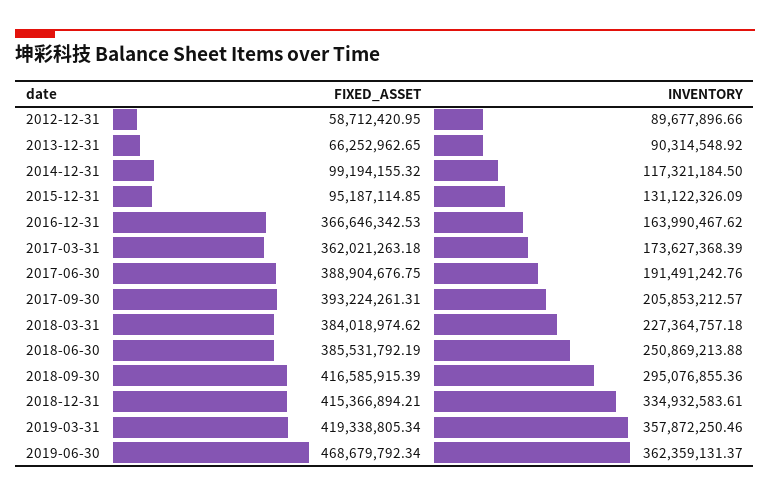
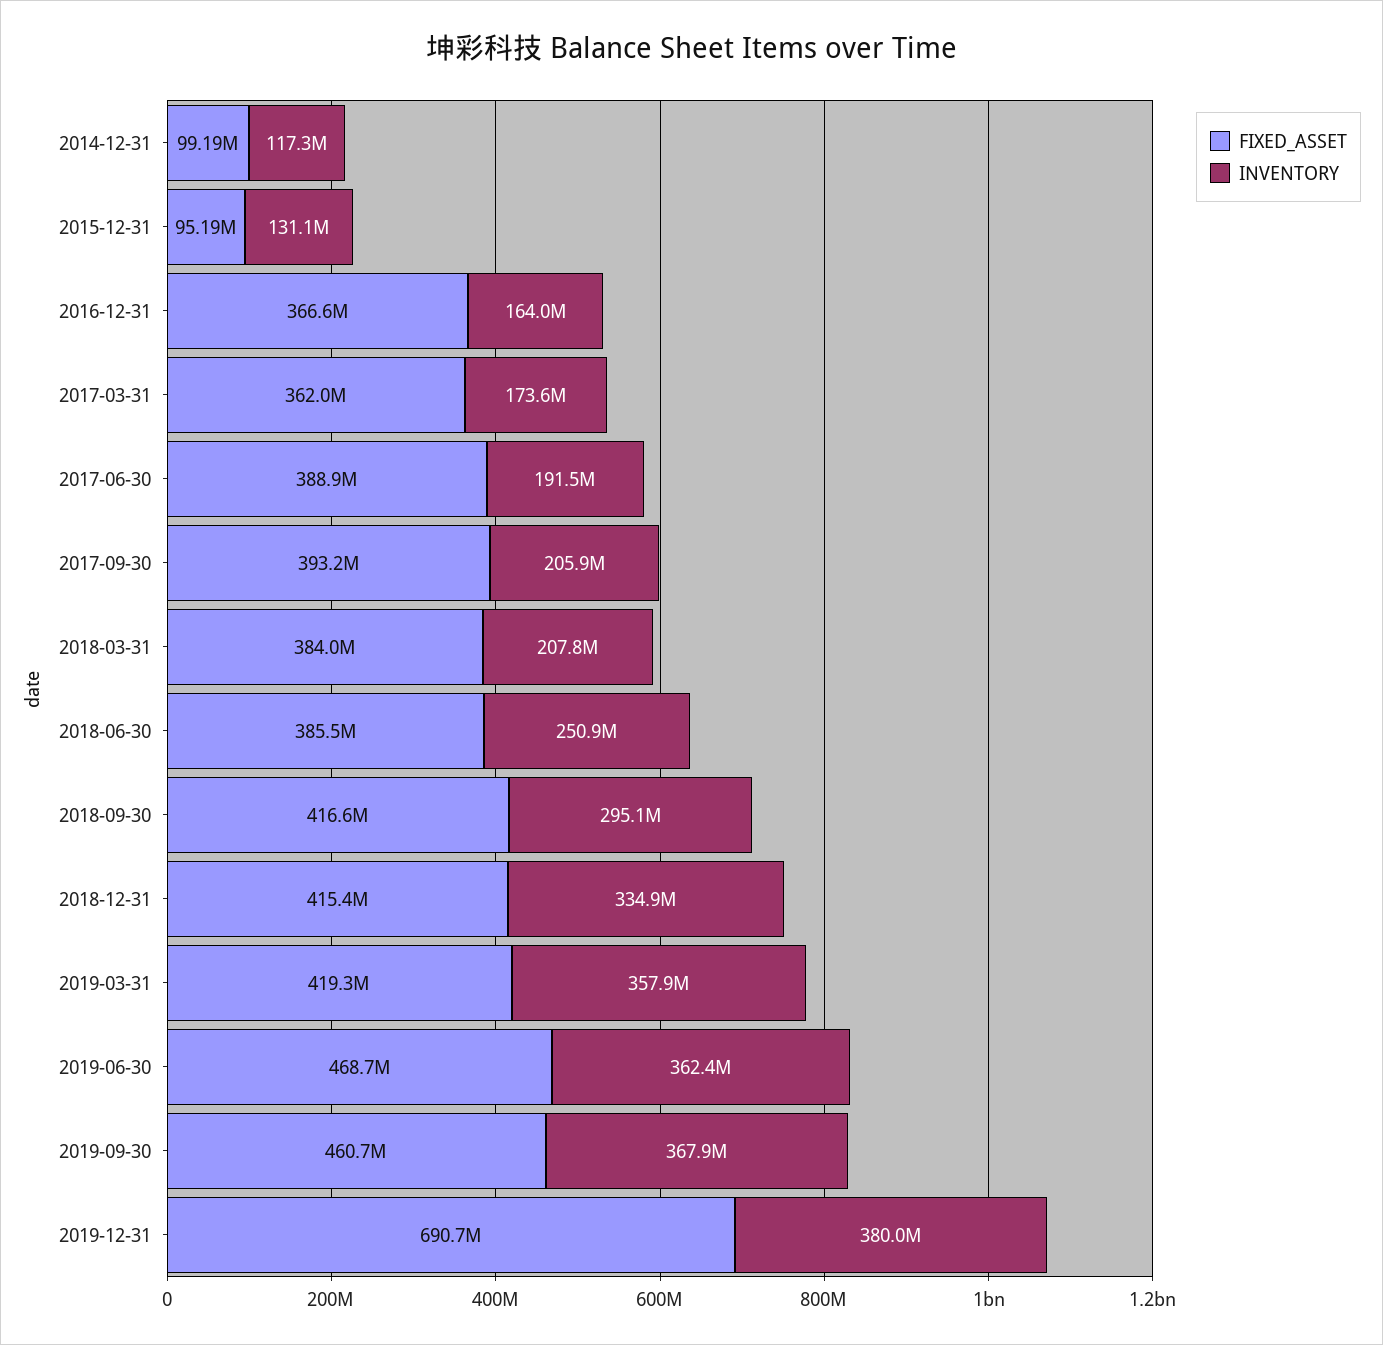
FIXED_ASSET, 2012-12-31: 58712420.95 -> none
INVENTORY, 2012-12-31: 89677896.66 -> none
FIXED_ASSET, 2013-12-31: 66252962.65 -> none
INVENTORY, 2013-12-31: 90314548.92 -> none
INVENTORY, 2018-03-31: 227364757.18 -> 207800000
FIXED_ASSET, 2019-09-30: none -> 460700000
INVENTORY, 2019-09-30: none -> 367900000
FIXED_ASSET, 2019-12-31: none -> 690700000
INVENTORY, 2019-12-31: none -> 380000000

